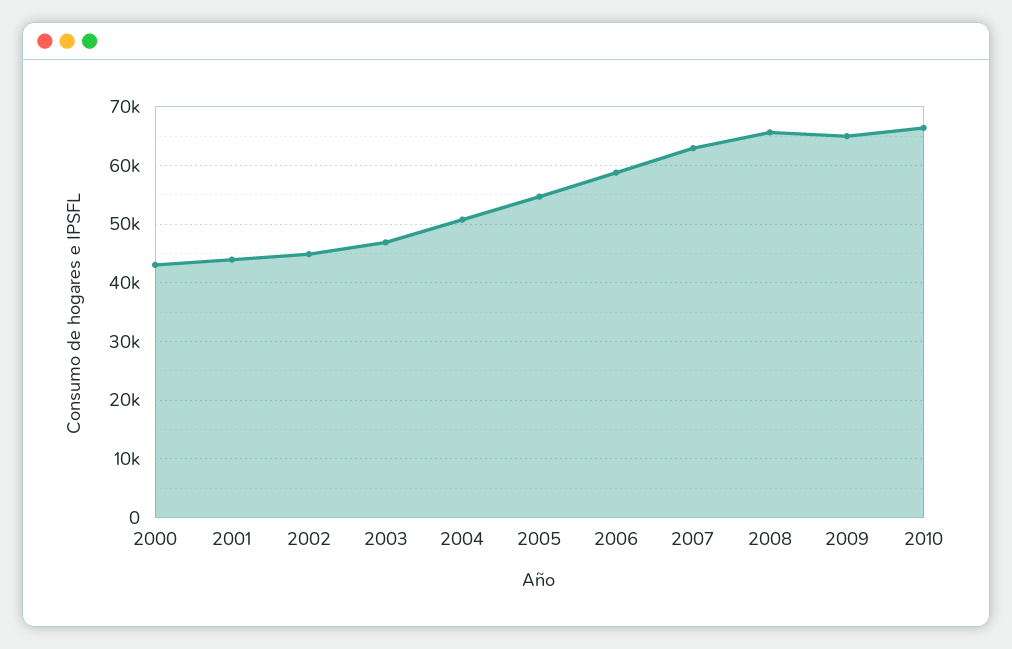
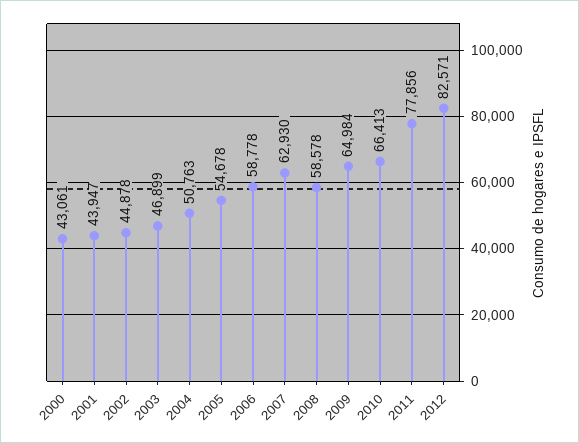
2008: 66000 -> 58578
2011: none -> 77856
2012: none -> 82571

